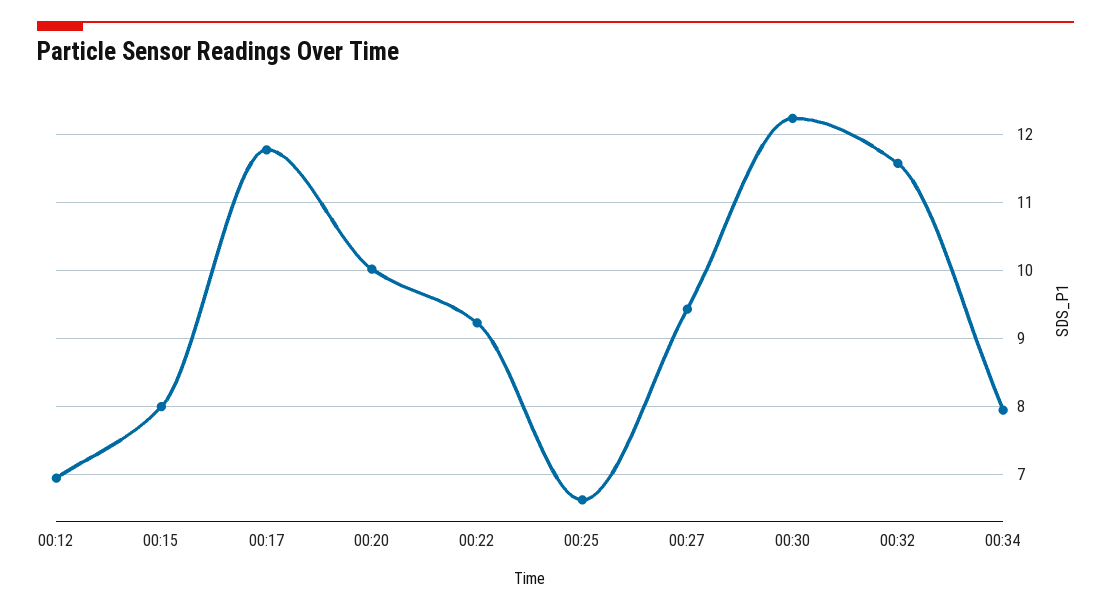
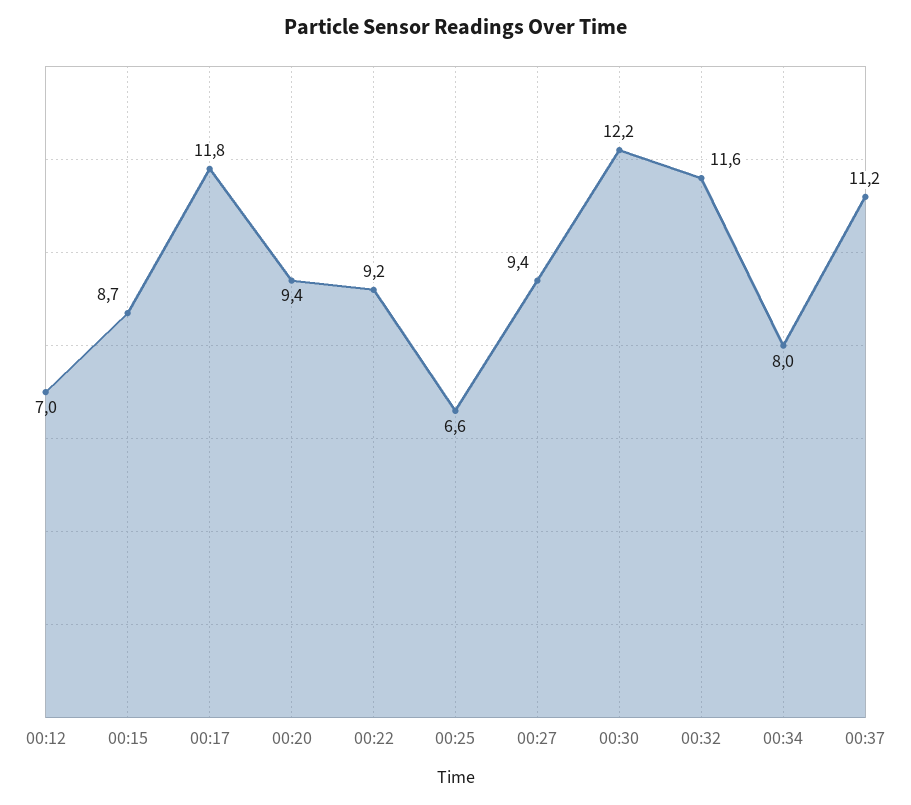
00:15: 8 -> 8.7
00:20: 10 -> 9.4
00:37: none -> 11.2

